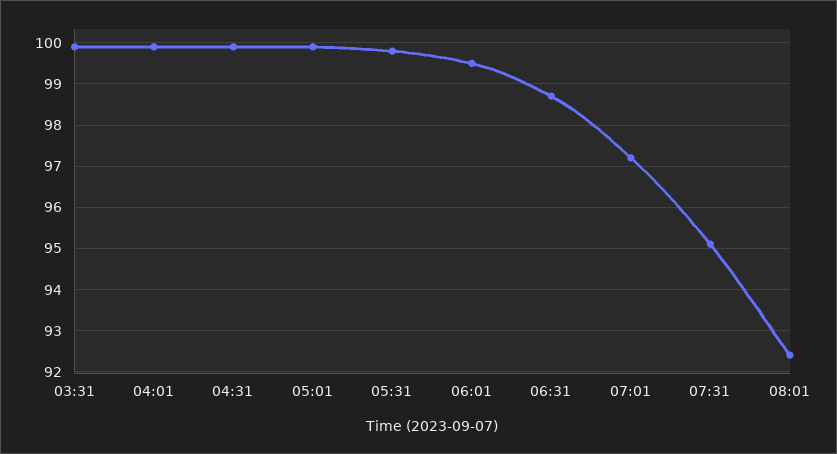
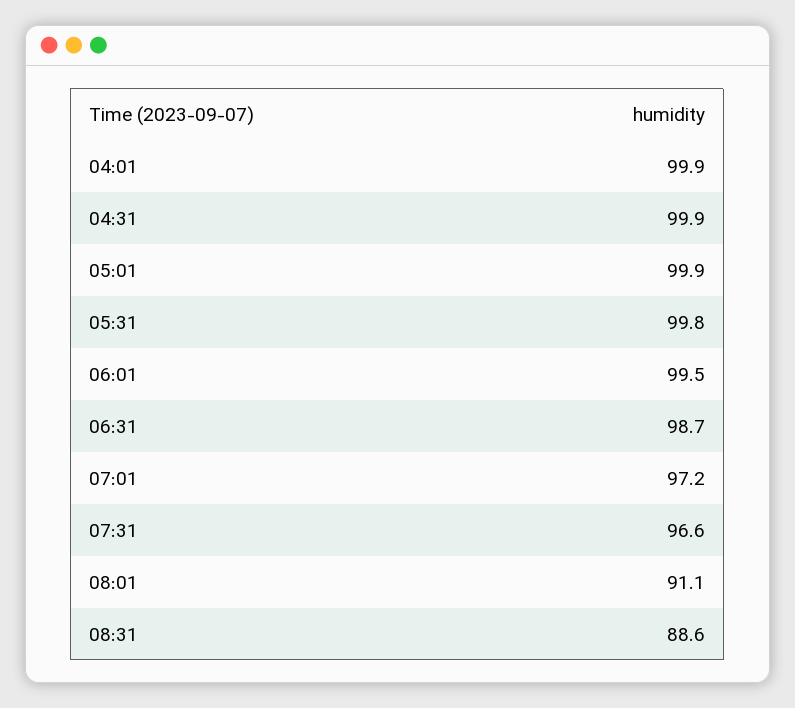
03:31: 100 -> none
07:31: 95 -> 96.6
08:01: 92.5 -> 91.1
08:31: none -> 88.6

